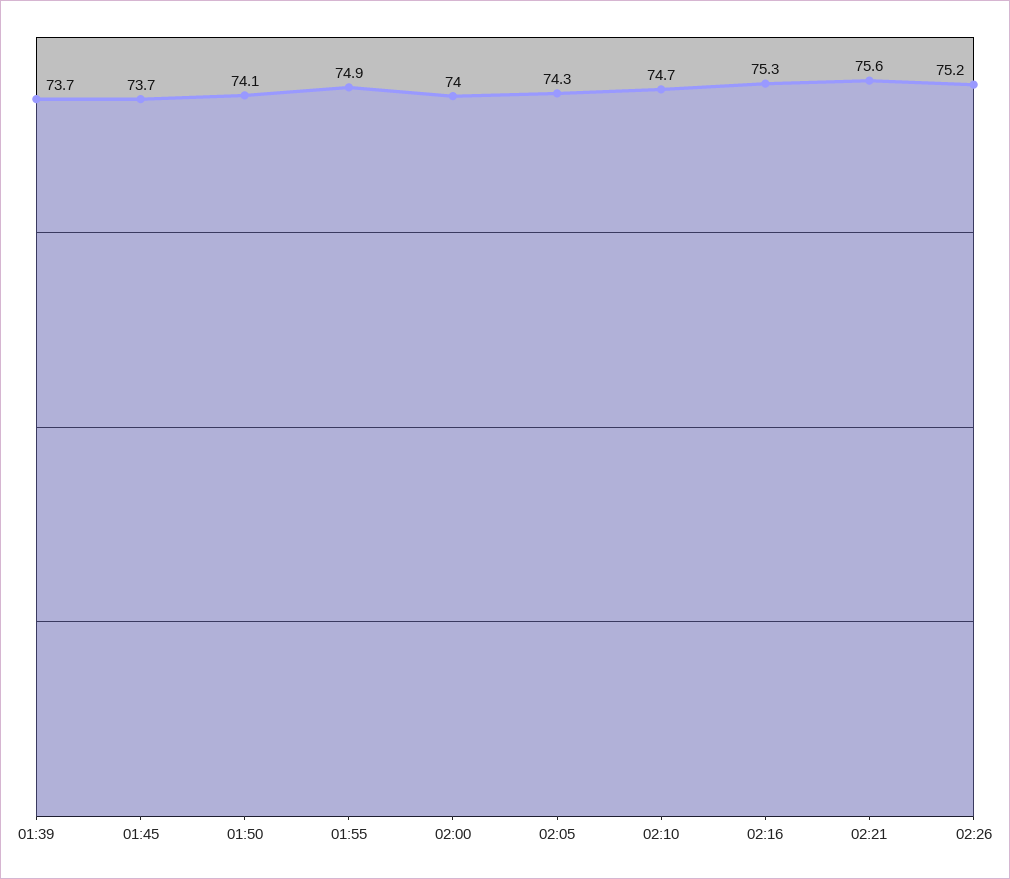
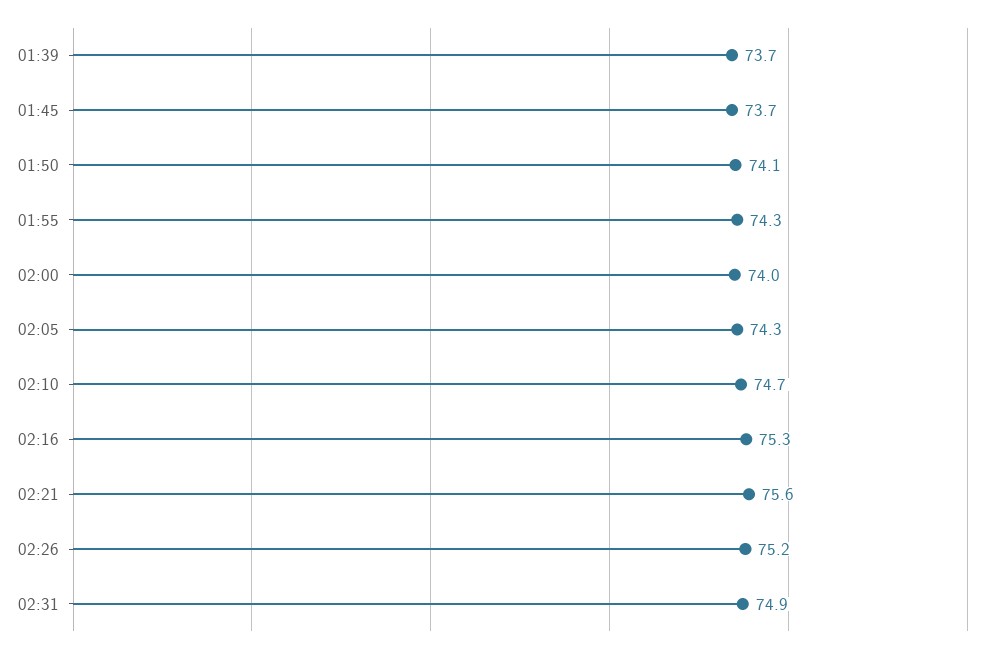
01:55: 74.9 -> 74.3
02:31: none -> 74.9

